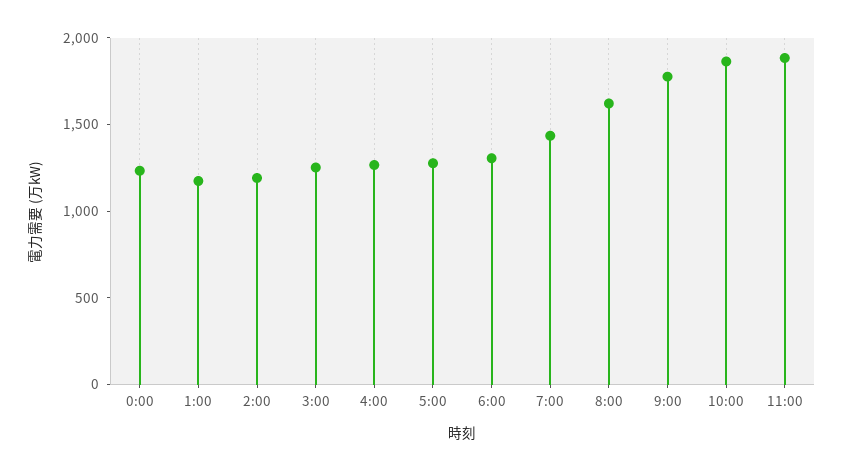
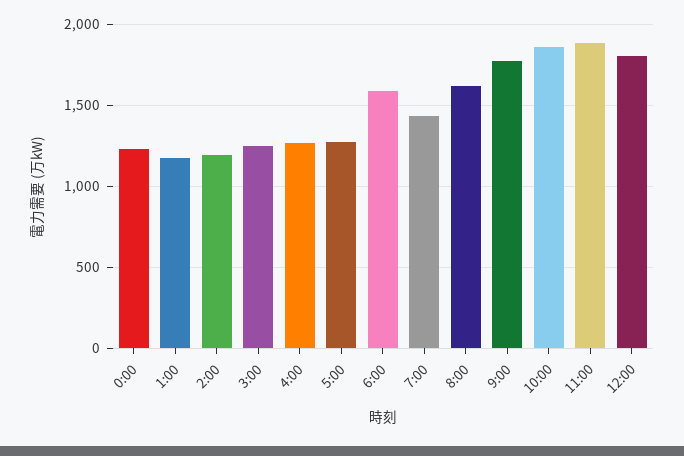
6:00: 1300 -> 1600
12:00: none -> 1800

